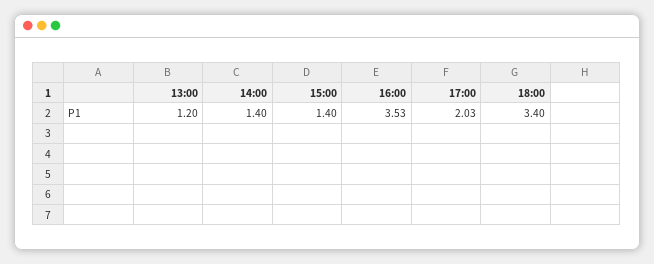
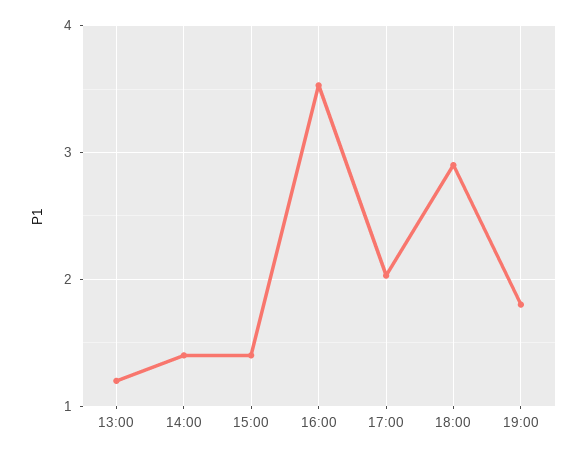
18:00: 3.4 -> 2.9
19:00: none -> 1.8

